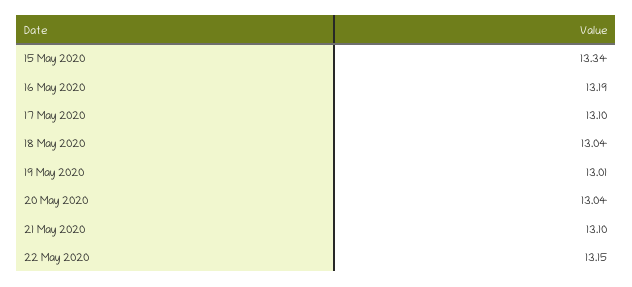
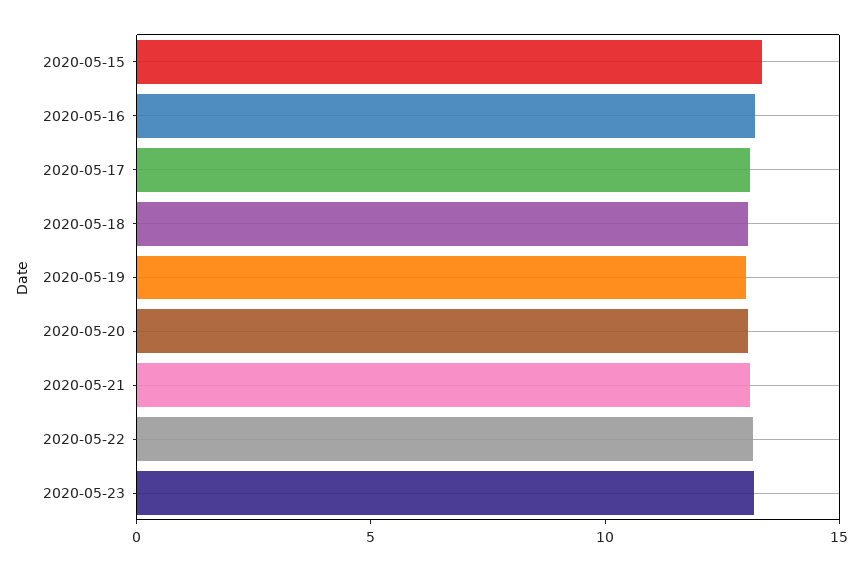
2020-05-23: none -> 13

